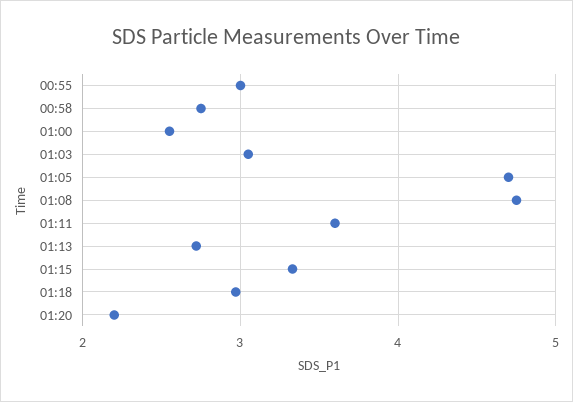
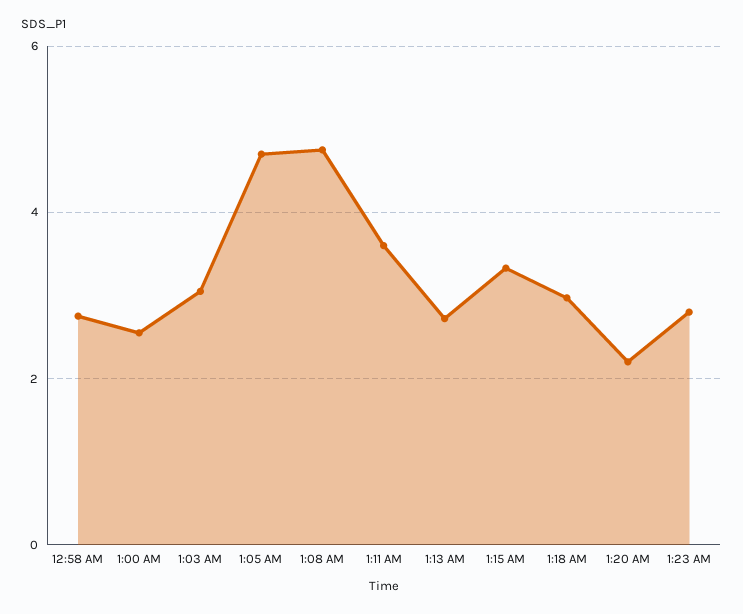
00:55: 3 -> none
1:23 AM: none -> 2.8

